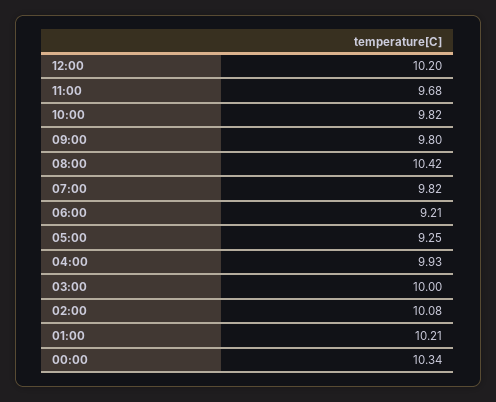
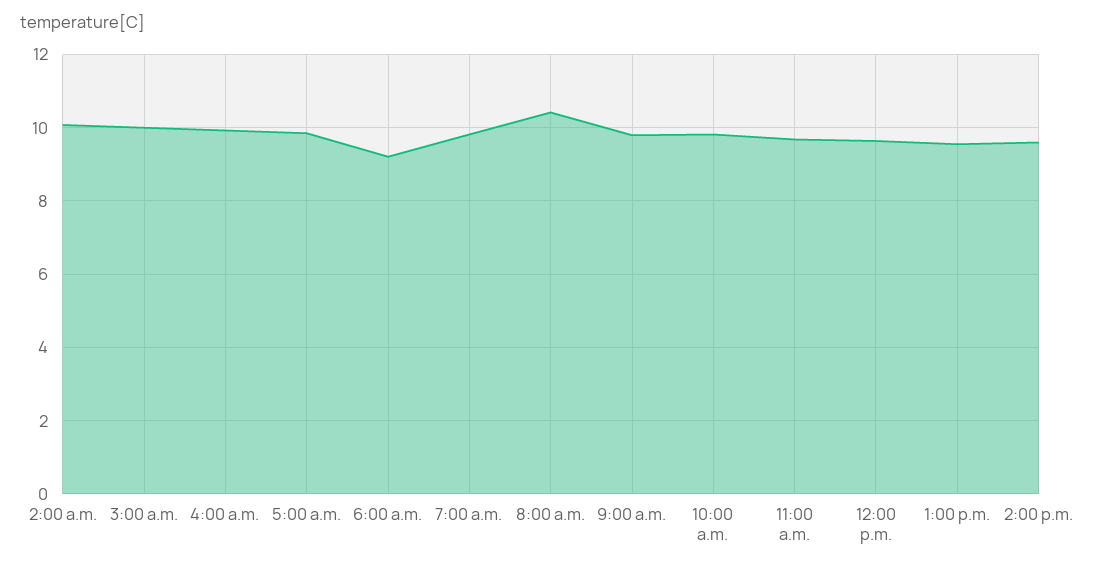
12:00: 10.2 -> 9.6
05:00: 9.25 -> 9.8
01:00: 10.21 -> none
00:00: 10.34 -> none
1:00 p.m.: none -> 9.6
2:00 p.m.: none -> 9.6

